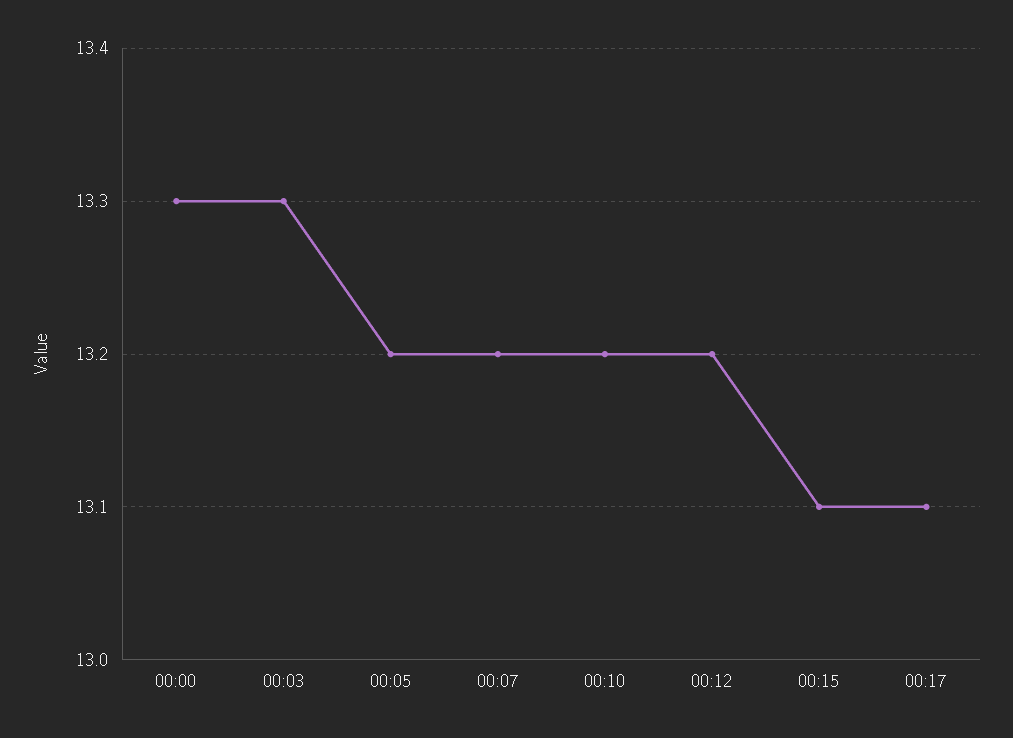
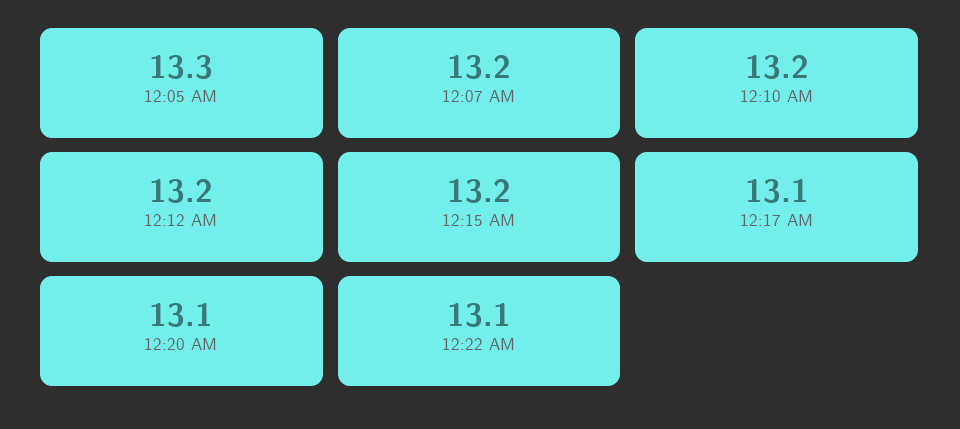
00:00: 13.3 -> none
00:03: 13.3 -> none
00:05: 13.2 -> 13.3
00:15: 13.1 -> 13.2
12:20 AM: none -> 13.1
12:22 AM: none -> 13.1

